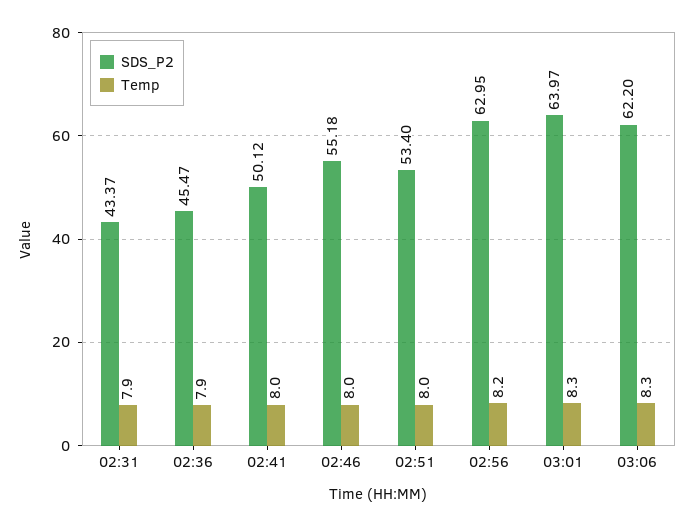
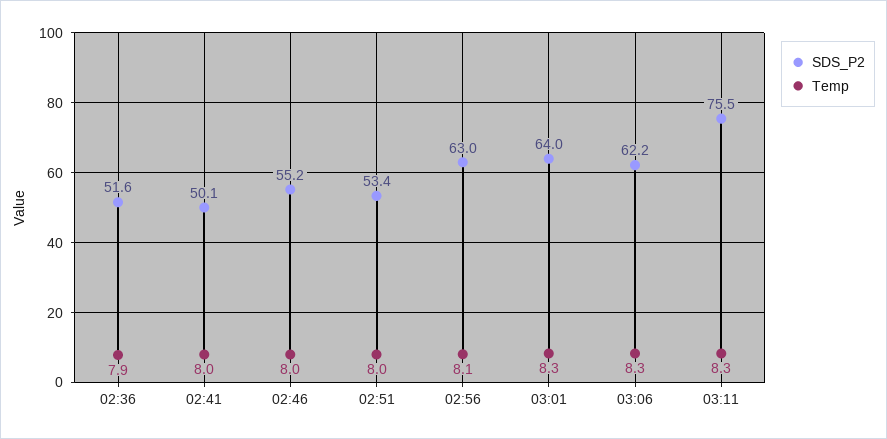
SDS_P2, 02:31: 43.37 -> none
Temp, 02:31: 7.9 -> none
SDS_P2, 02:36: 45.47 -> 51.6
Temp, 02:56: 8.2 -> 8.1
SDS_P2, 03:11: none -> 75.5
Temp, 03:11: none -> 8.3

